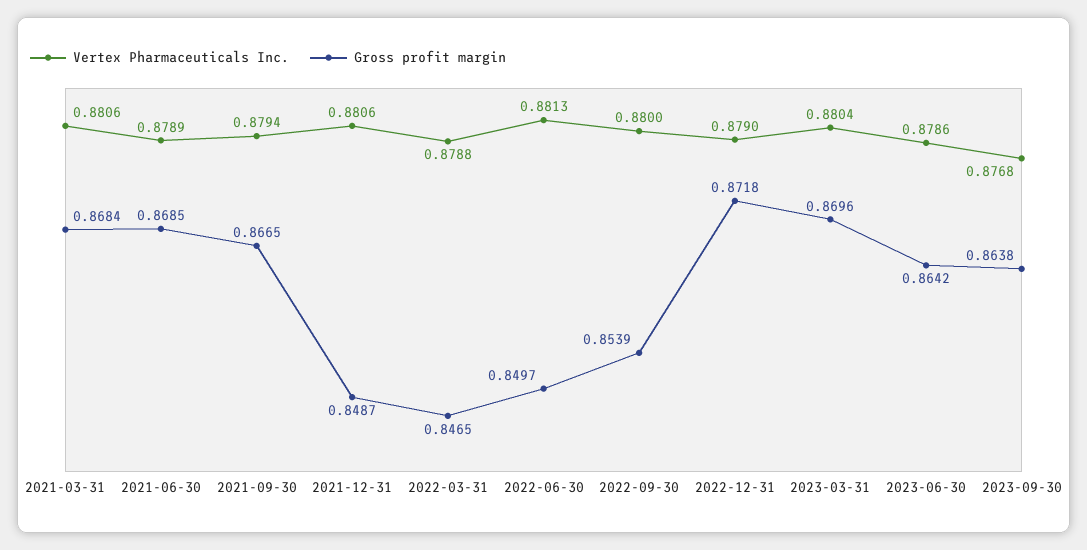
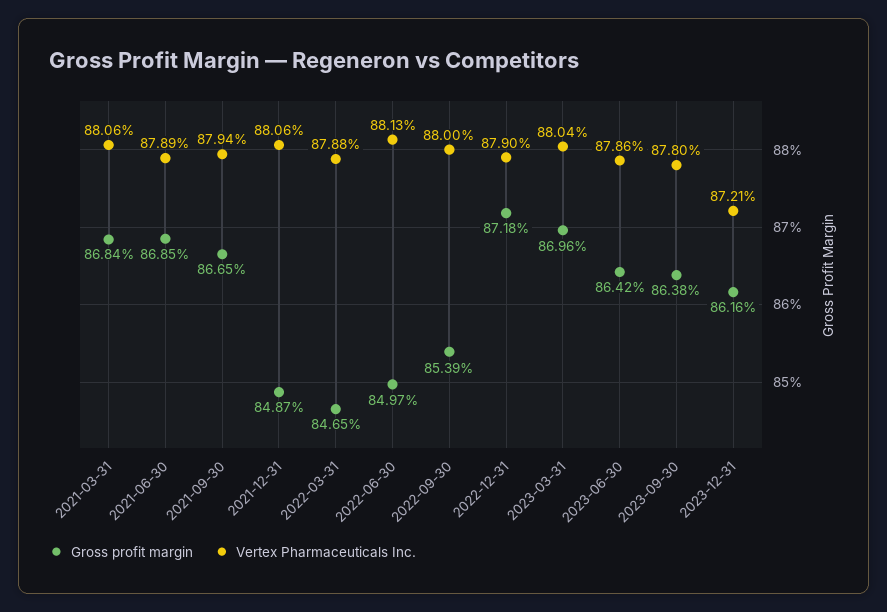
Vertex Pharmaceuticals Inc., 2023-09-30: 0.8768 -> 0.878
Gross profit margin, 2023-12-31: none -> 0.8616
Vertex Pharmaceuticals Inc., 2023-12-31: none -> 0.8721

